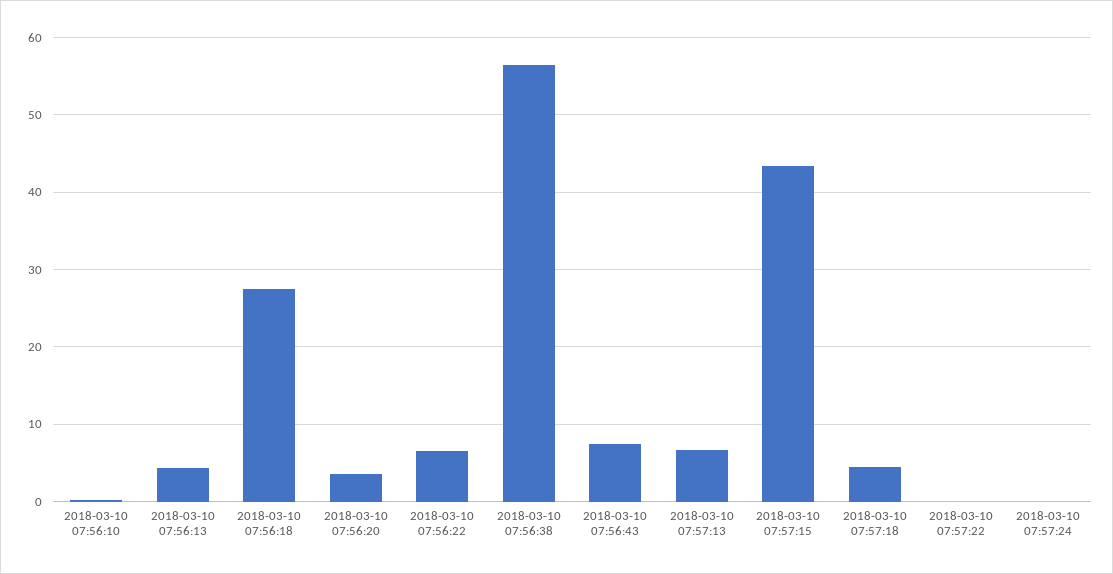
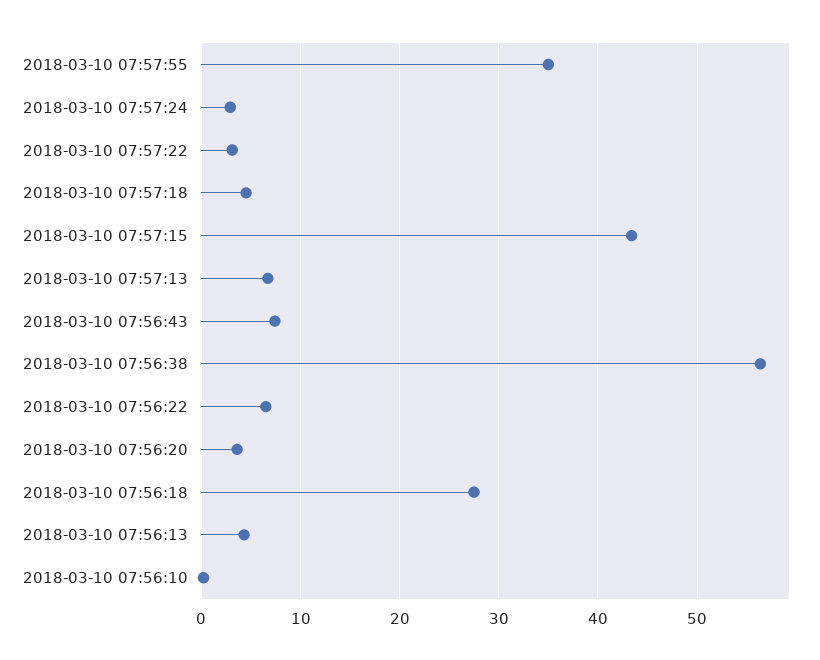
2018-03-10 07:57:22: 0 -> 3
2018-03-10 07:57:24: 0 -> 3
2018-03-10 07:57:55: none -> 35

